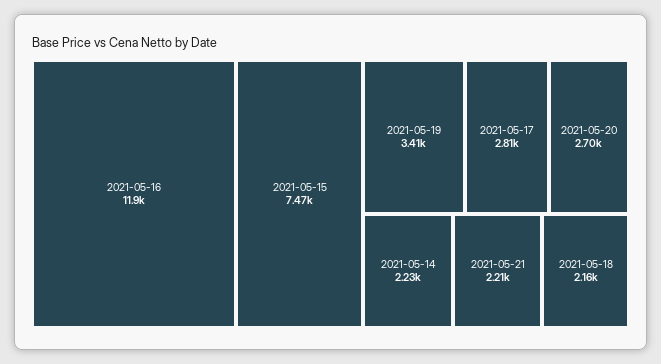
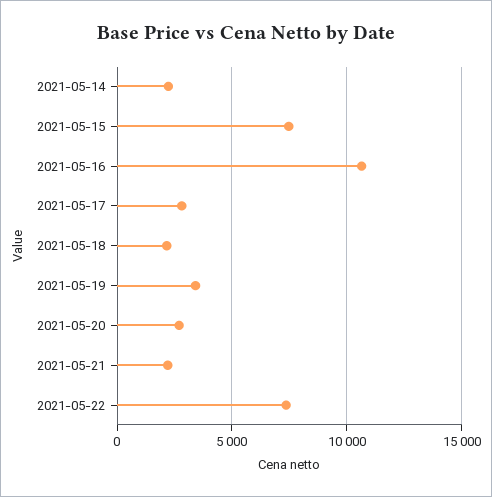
2021-05-16: 11900 -> 10500
2021-05-22: none -> 7500

